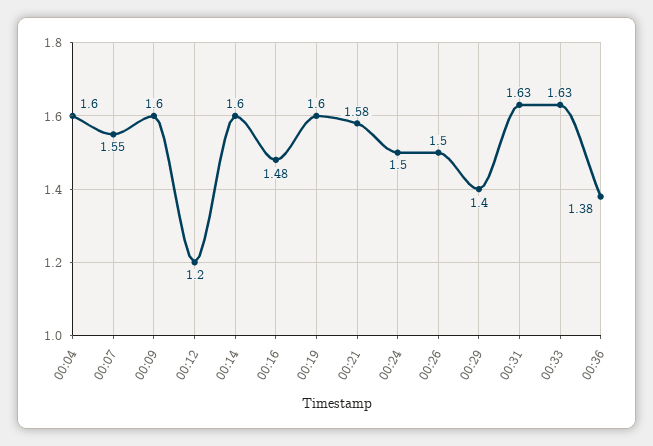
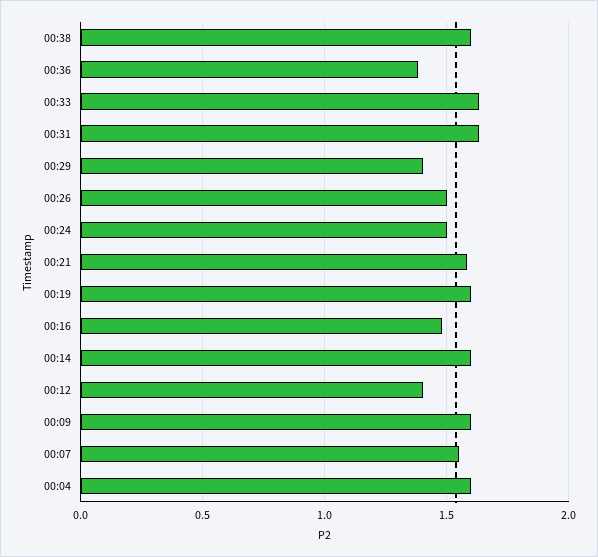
00:12: 1.2 -> 1.4
00:38: none -> 1.6

